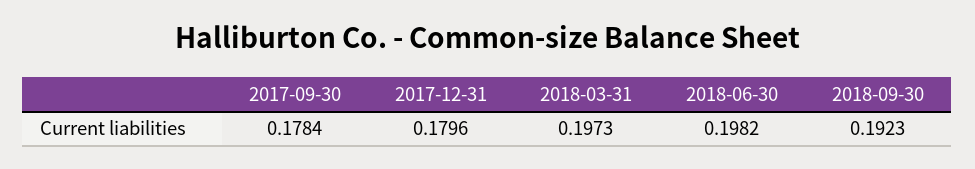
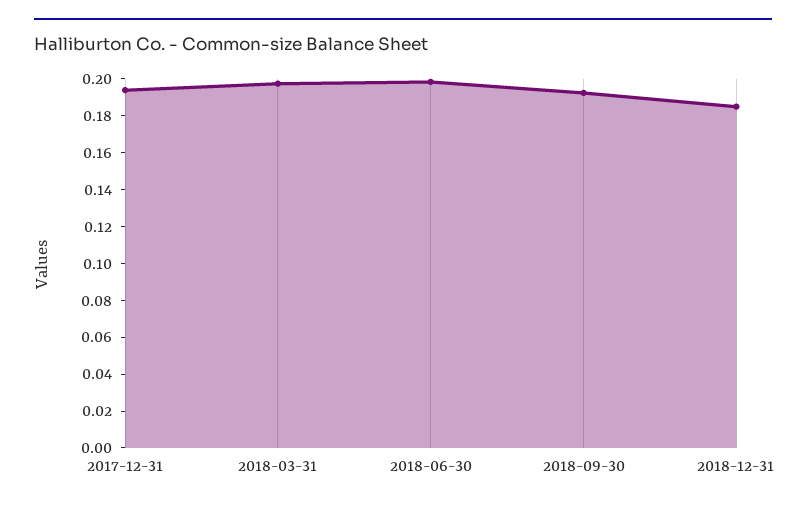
2017-09-30: 0.1784 -> none
2017-12-31: 0.1796 -> 0.195
2018-12-31: none -> 0.185

